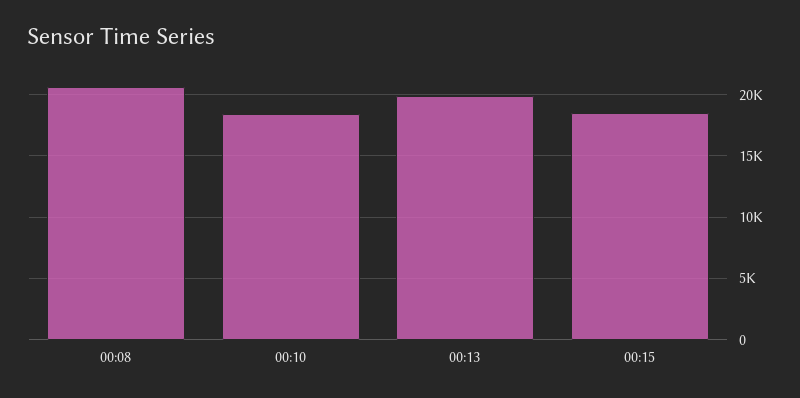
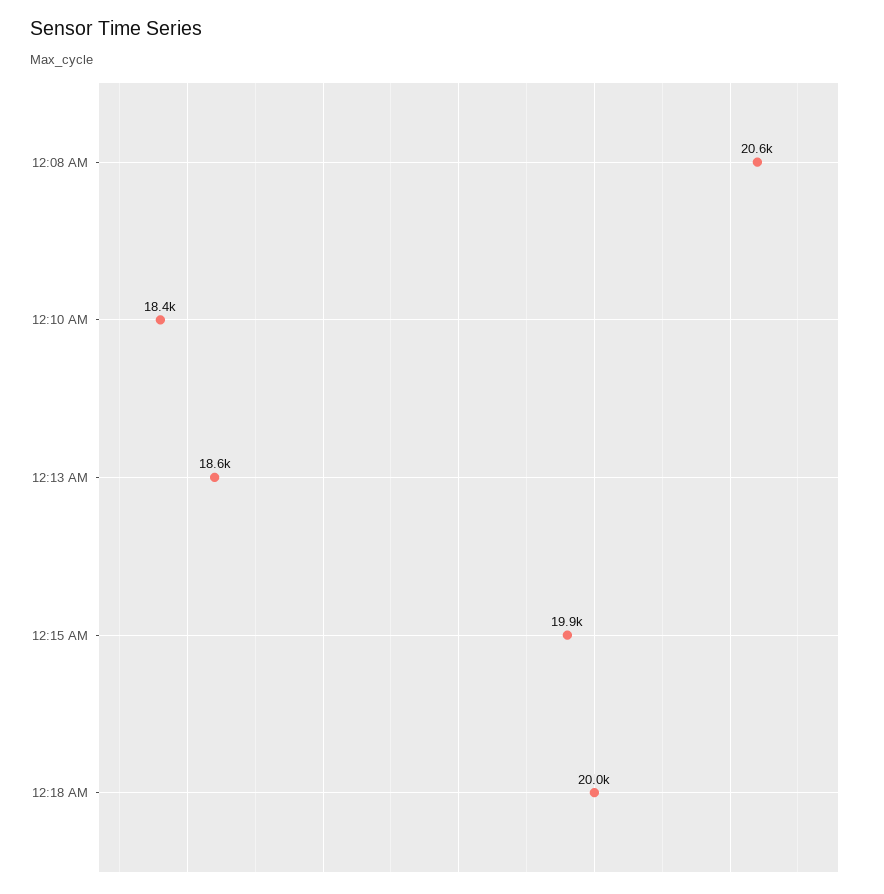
00:13: 20000 -> 18600
00:15: 18500 -> 19900
12:18 AM: none -> 20000

